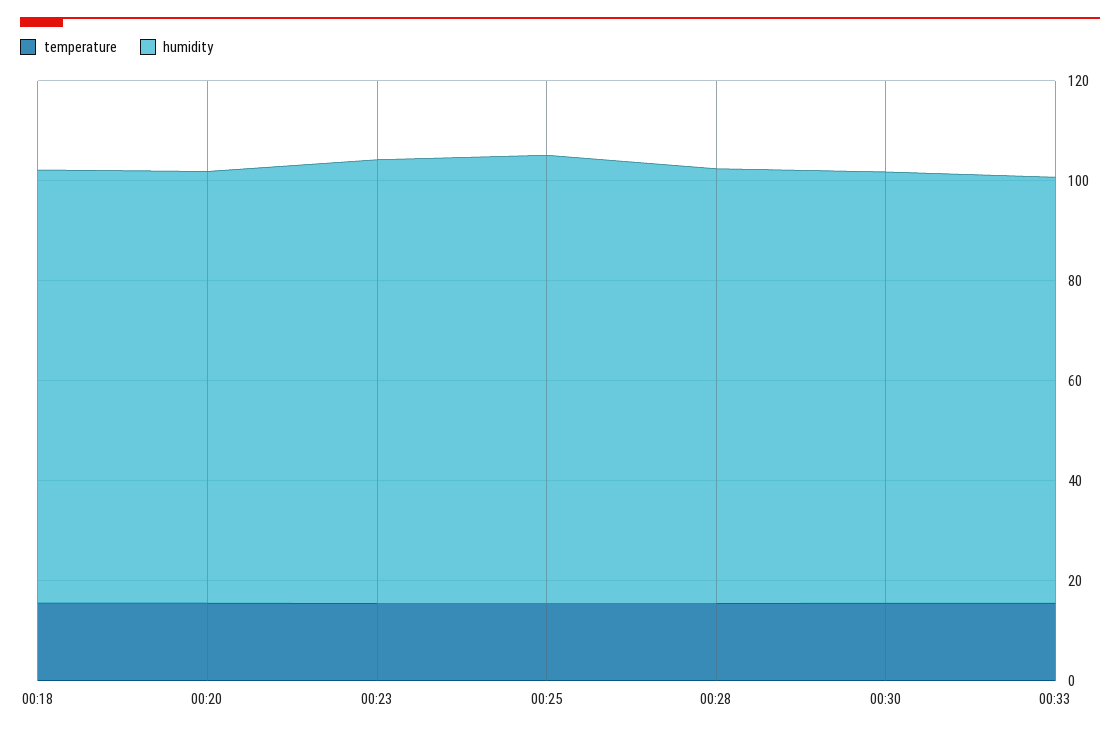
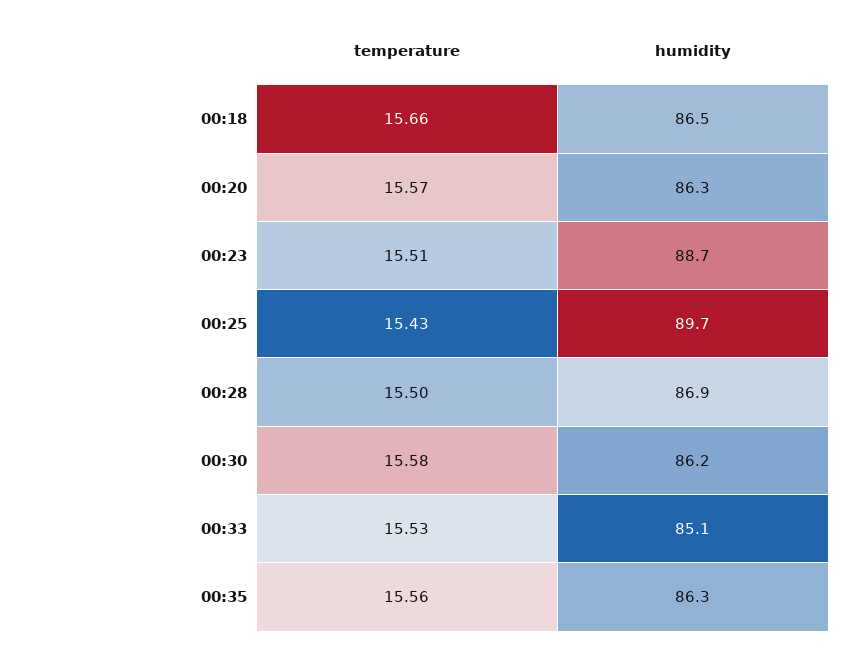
temperature, 00:35: none -> 15.56
humidity, 00:35: none -> 86.3

